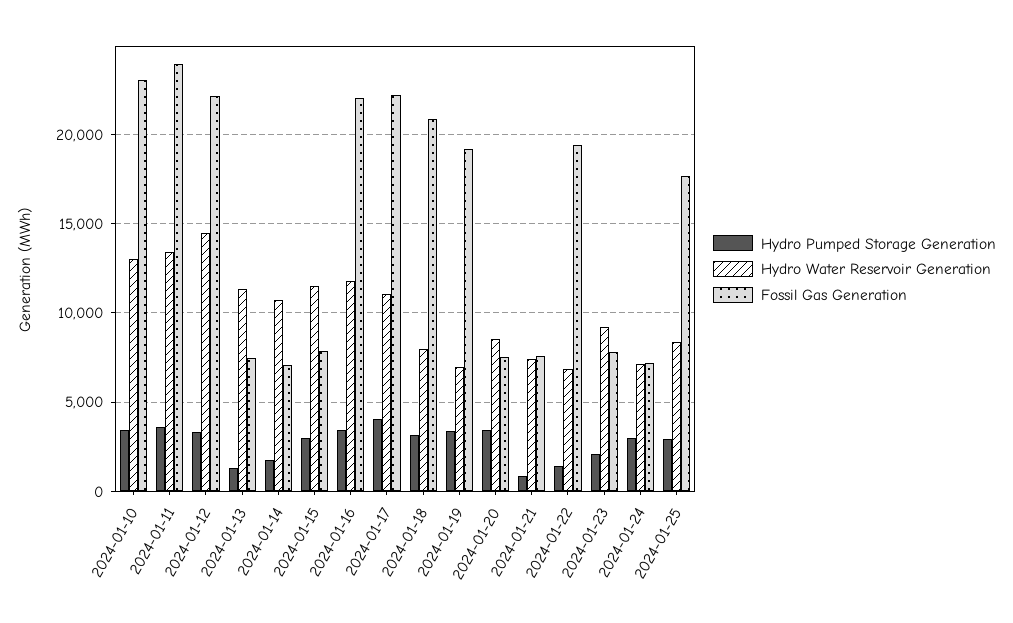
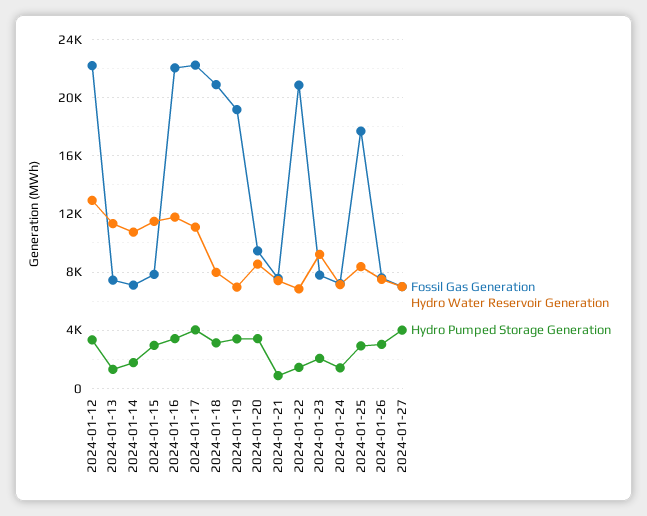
Hydro Pumped Storage Generation, 2024-01-10: 3500 -> none
Hydro Water Reservoir Generation, 2024-01-10: 13000 -> none
Fossil Gas Generation, 2024-01-10: 23000 -> none
Hydro Pumped Storage Generation, 2024-01-11: 3500 -> none
Hydro Water Reservoir Generation, 2024-01-11: 13500 -> none
Fossil Gas Generation, 2024-01-11: 24000 -> none
Hydro Water Reservoir Generation, 2024-01-12: 14500 -> 13000
Fossil Gas Generation, 2024-01-20: 7500 -> 9500
Fossil Gas Generation, 2024-01-22: 19500 -> 21000
Hydro Pumped Storage Generation, 2024-01-24: 3000 -> 1500
Fossil Gas Generation, 2024-01-26: none -> 7500
Hydro Water Reservoir Generation, 2024-01-26: none -> 7500
Hydro Pumped Storage Generation, 2024-01-26: none -> 3000
Fossil Gas Generation, 2024-01-27: none -> 7000
Hydro Water Reservoir Generation, 2024-01-27: none -> 7000
Hydro Pumped Storage Generation, 2024-01-27: none -> 4000

